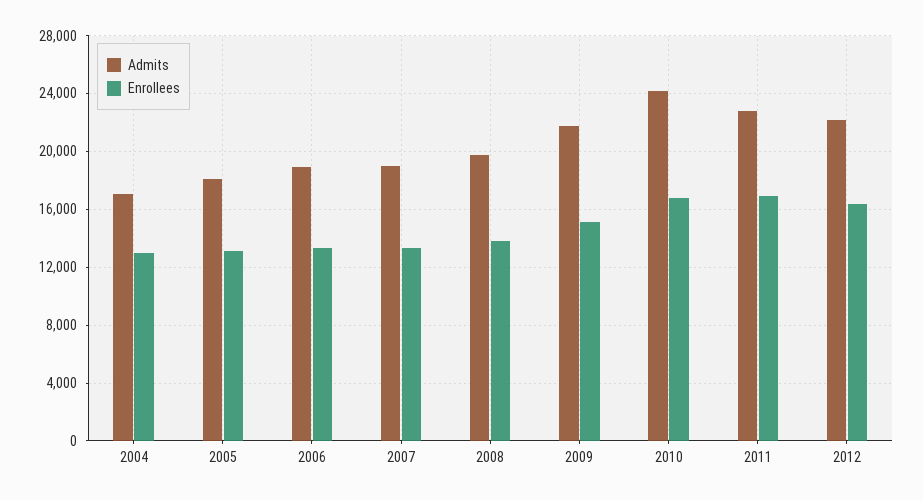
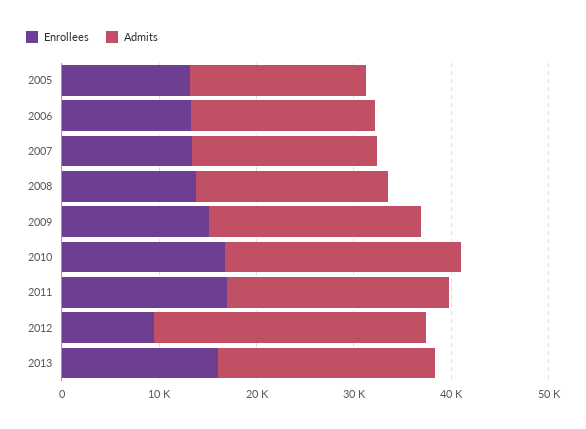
Admits, 2004: 17000 -> none
Enrollees, 2004: 13000 -> none
Admits, 2012: 22000 -> 28000
Enrollees, 2012: 16500 -> 10000
Enrollees, 2013: none -> 16000
Admits, 2013: none -> 22000

